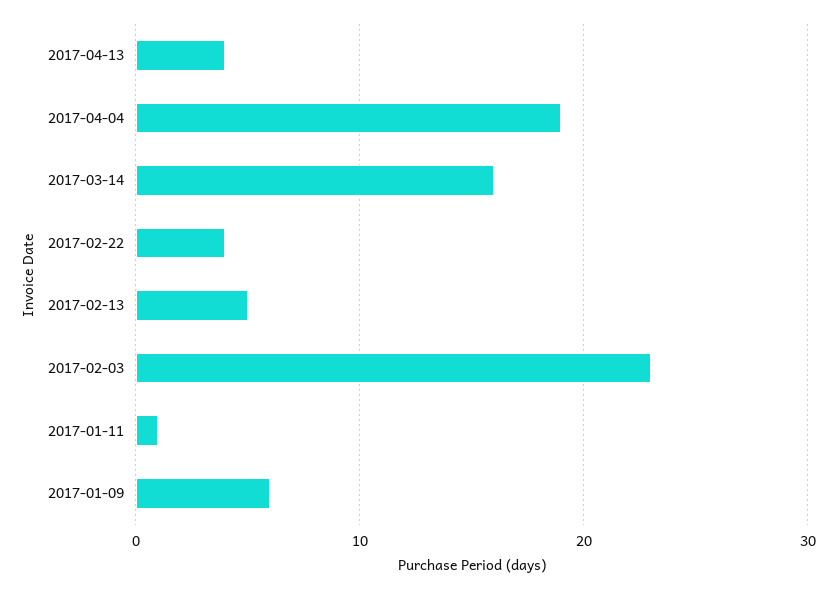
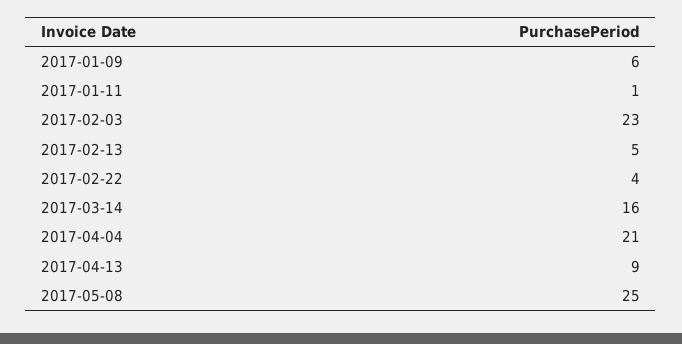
2017-04-13: 4 -> 9
2017-04-04: 19 -> 21
2017-05-08: none -> 25

